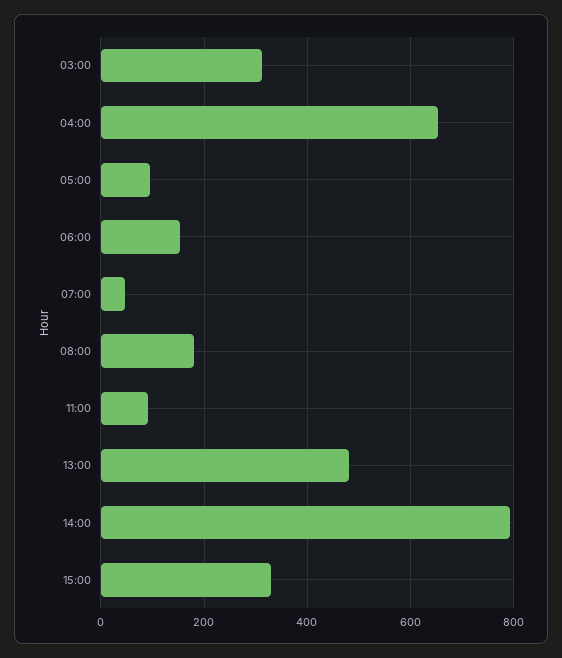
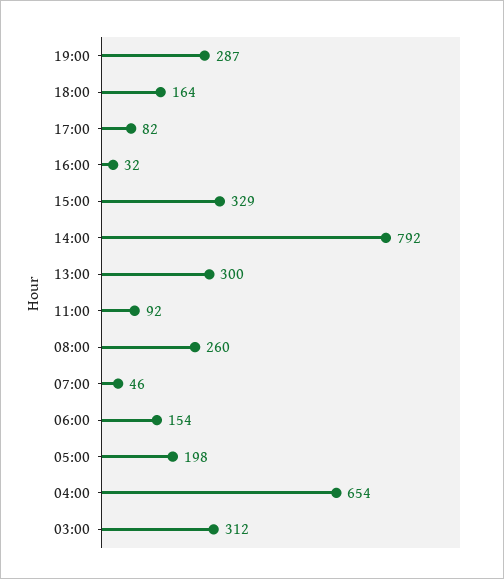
05:00: 100 -> 198
08:00: 180 -> 260
13:00: 480 -> 300
19:00: none -> 287
18:00: none -> 164
17:00: none -> 82
16:00: none -> 32

